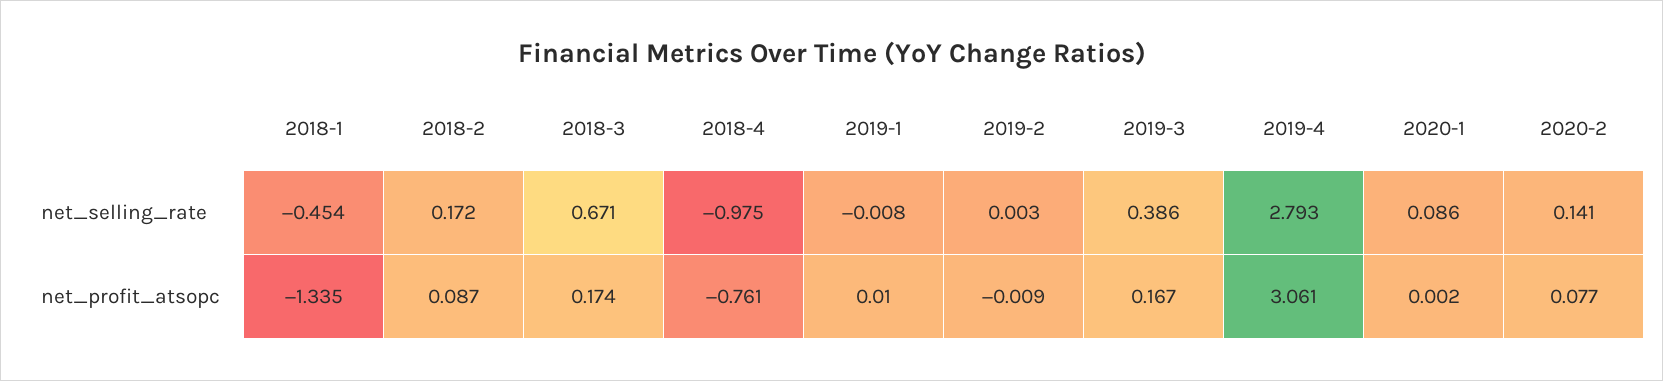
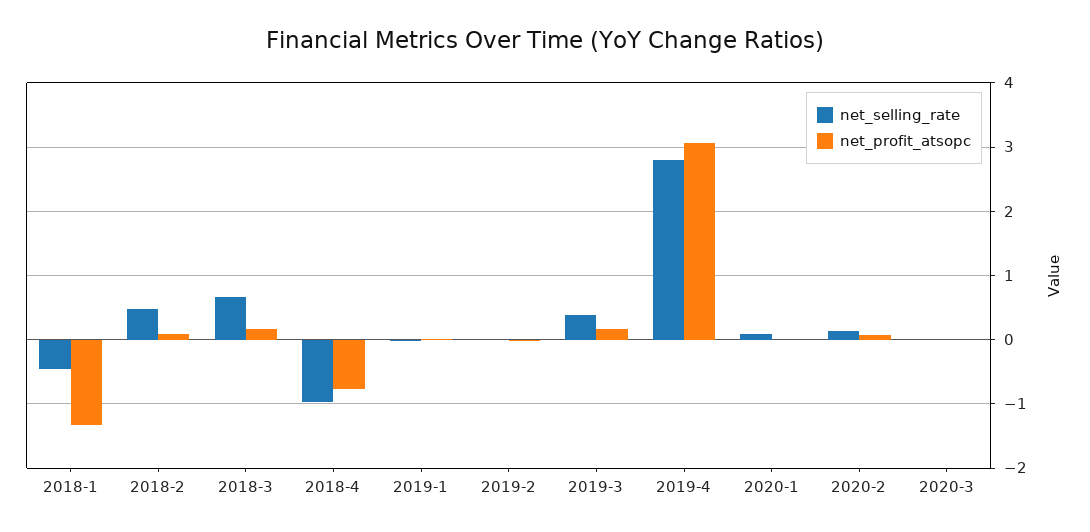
net_selling_rate, 2018-2: 0.172 -> 0.5
net_selling_rate, 2020-3: none -> 0
net_profit_atsopc, 2020-3: none -> 0

